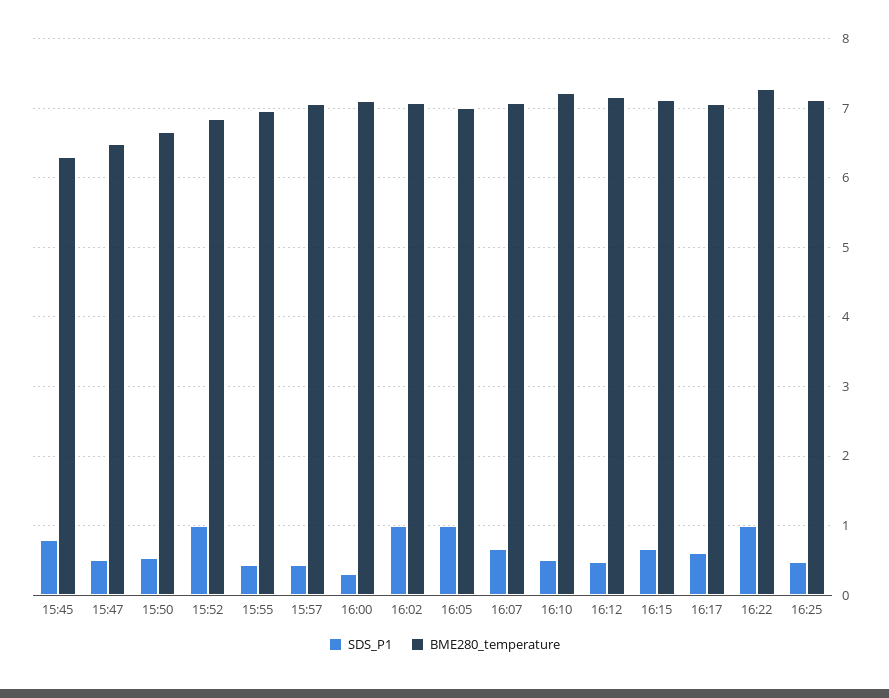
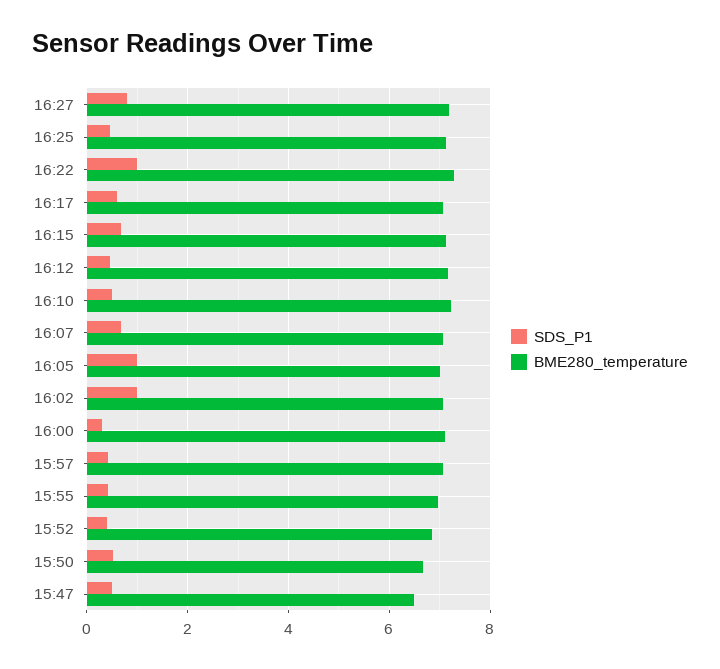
SDS_P1, 15:45: 0.8 -> none
BME280_temperature, 15:45: 6.3 -> none
SDS_P1, 15:52: 1 -> 0.4
SDS_P1, 16:27: none -> 0.8
BME280_temperature, 16:27: none -> 7.2

